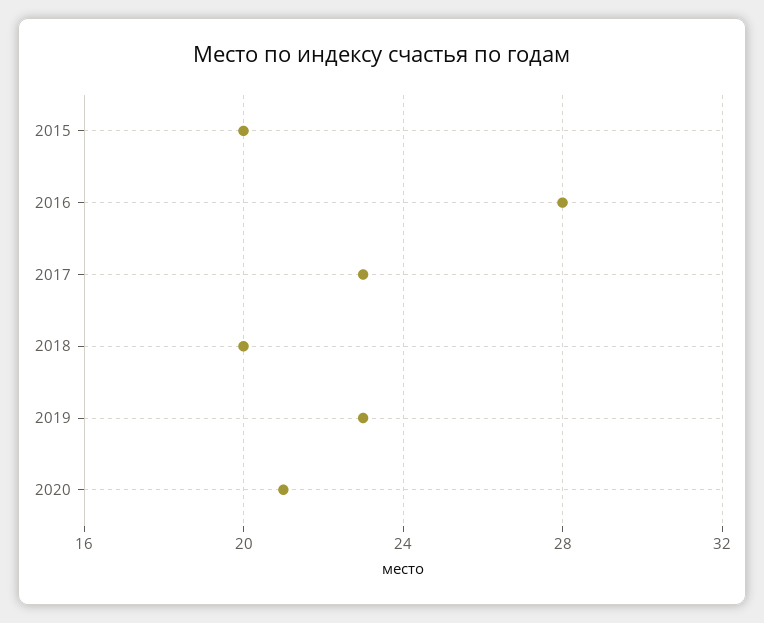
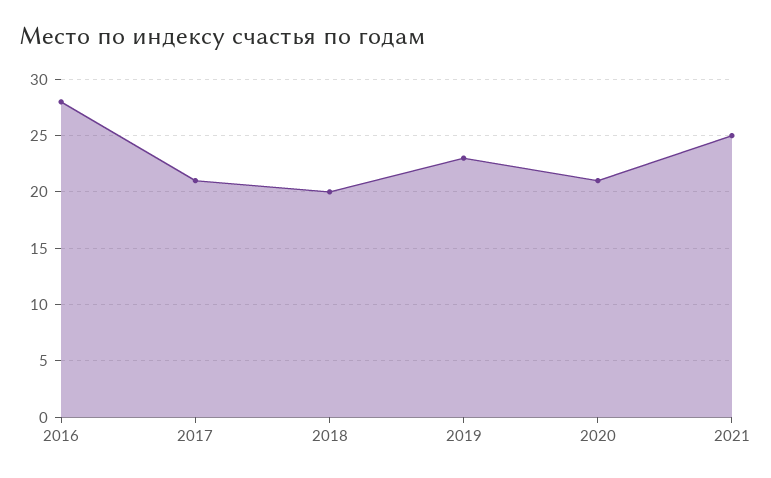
2015: 20 -> none
2017: 23 -> 21
2021: none -> 25

